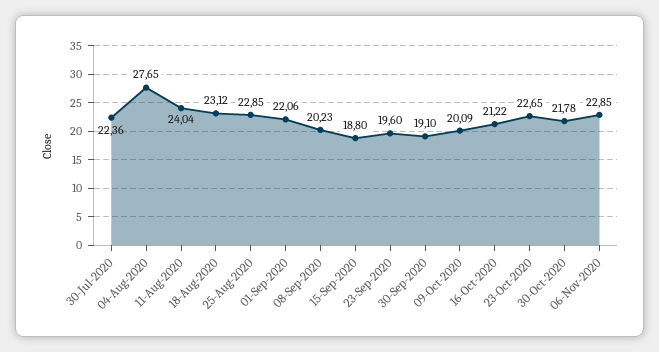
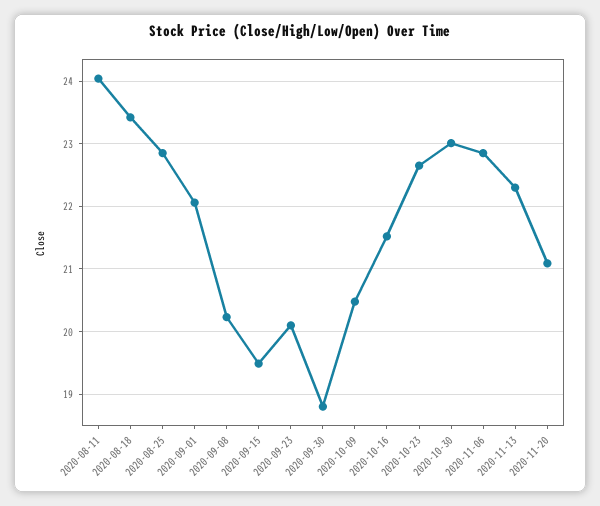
30-Jul-2020: 22.36 -> none
04-Aug-2020: 27.65 -> none
18-Aug-2020: 23.12 -> 23.4
15-Sep-2020: 18.8 -> 19.5
23-Sep-2020: 19.6 -> 20.1
30-Sep-2020: 19.1 -> 18.8
09-Oct-2020: 20.09 -> 20.5
16-Oct-2020: 21.22 -> 21.5
30-Oct-2020: 21.78 -> 23
2020-11-13: none -> 22.3
2020-11-20: none -> 21.1

